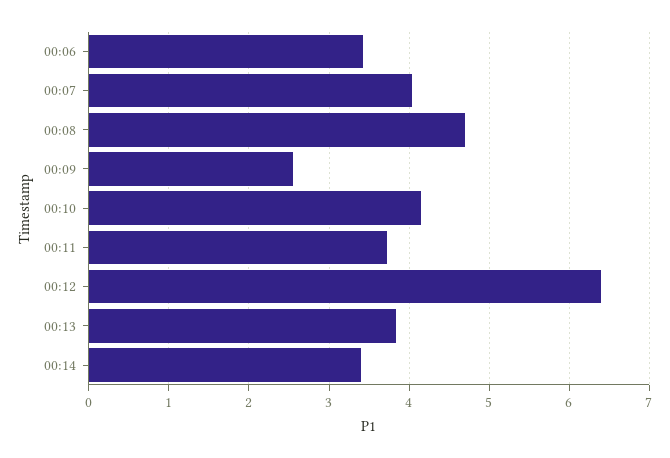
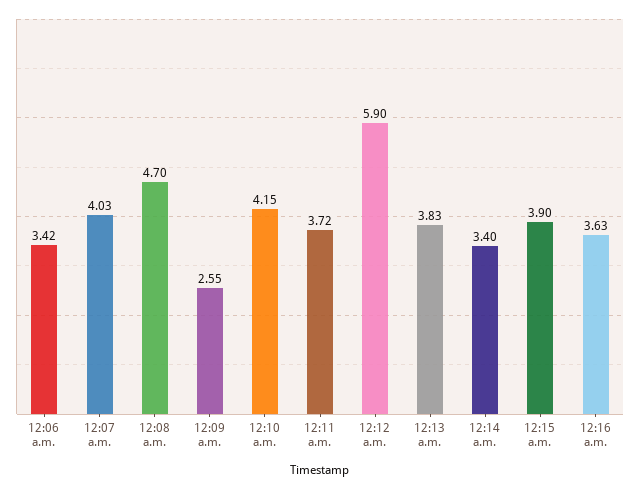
00:12: 6.4 -> 5.9
12:15 a.m.: none -> 3.9
12:16 a.m.: none -> 3.63

